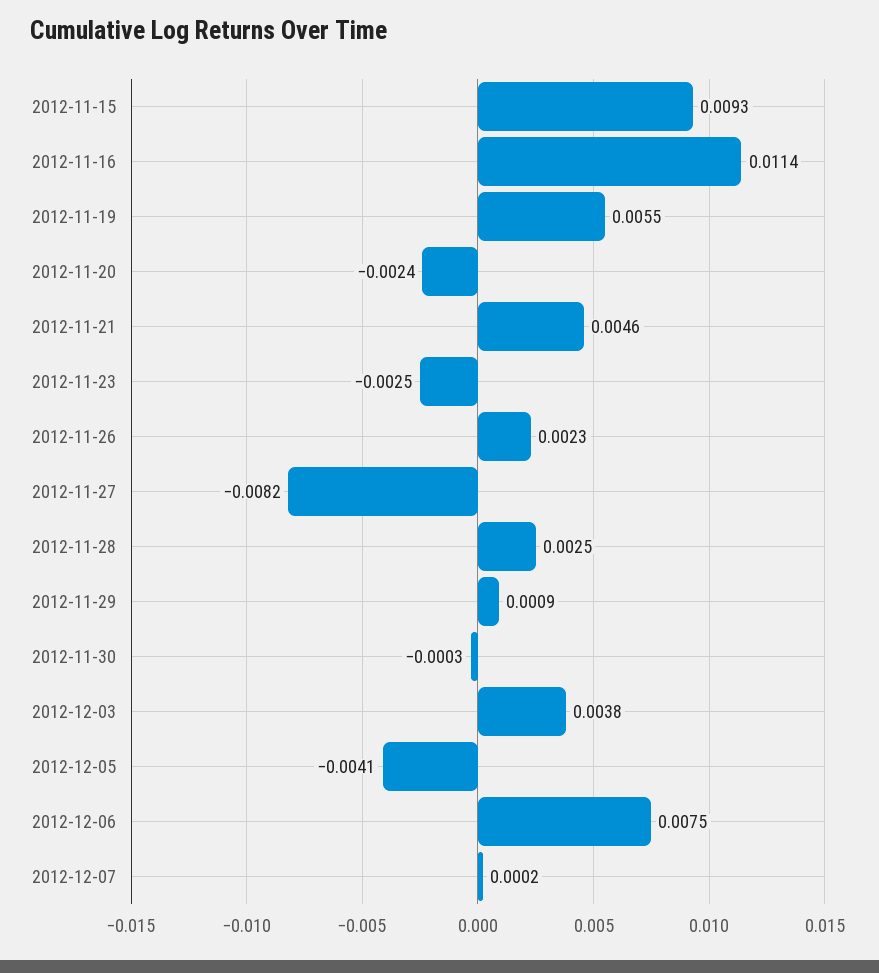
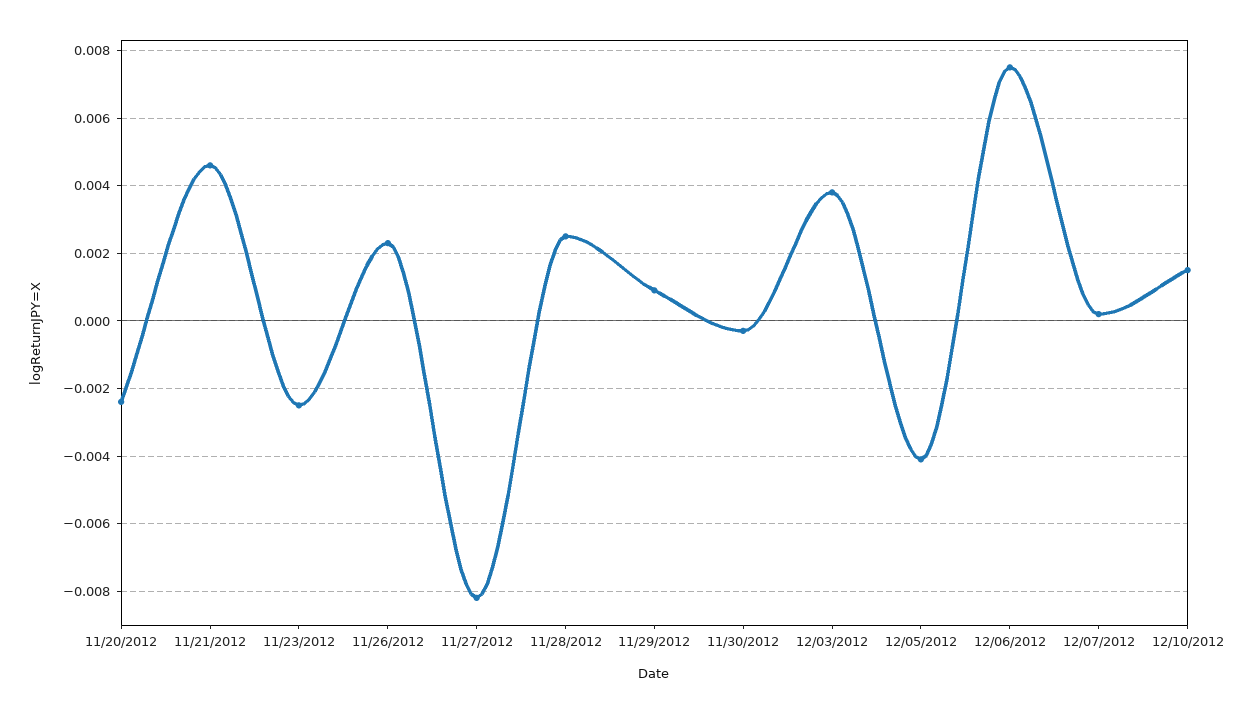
2012-11-15: 0.0093 -> none
2012-11-16: 0.0114 -> none
2012-11-19: 0.0055 -> none
12/10/2012: none -> 0.0015

